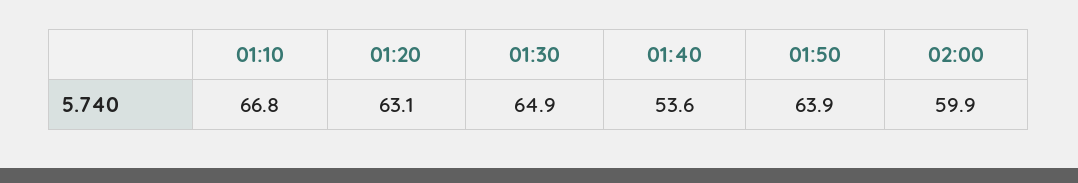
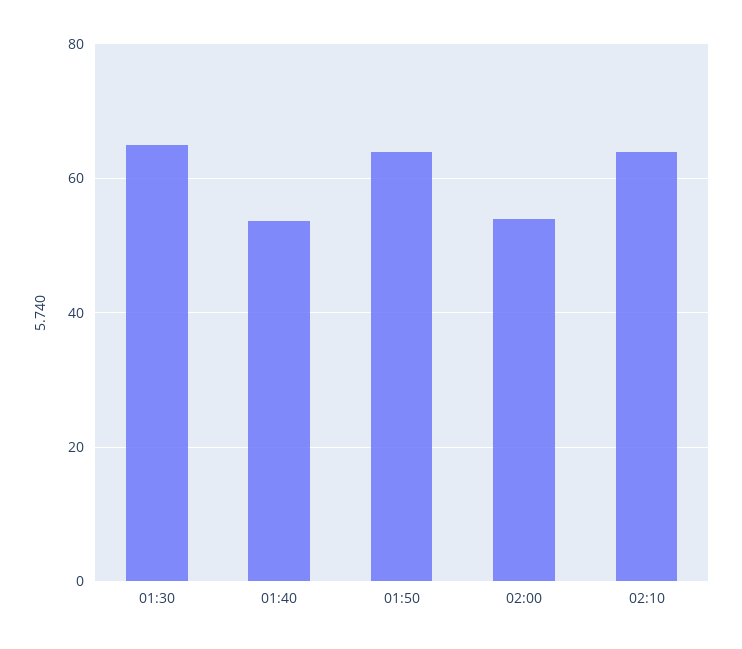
01:10: 66.8 -> none
01:20: 63.1 -> none
02:00: 59.9 -> 54
02:10: none -> 64

